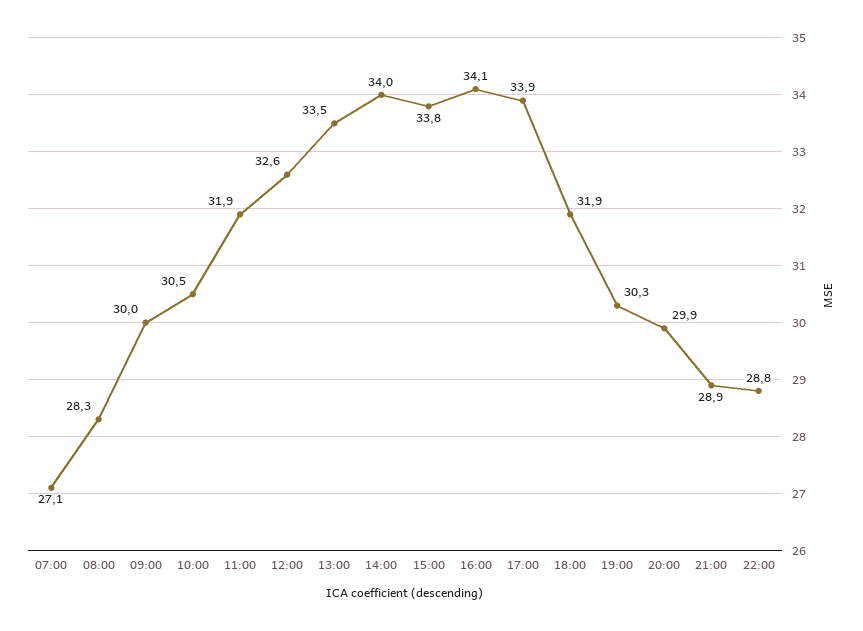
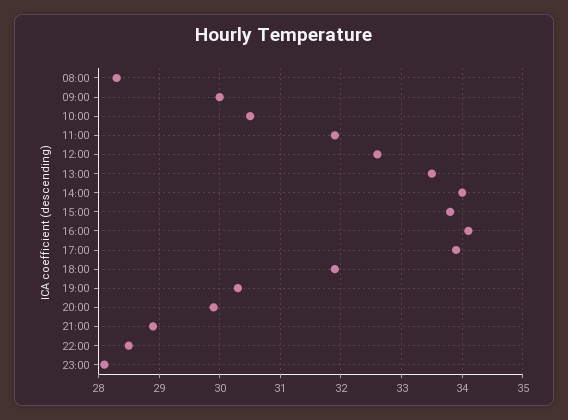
07:00: 27.1 -> none
22:00: 28.8 -> 28.5
23:00: none -> 28.1

